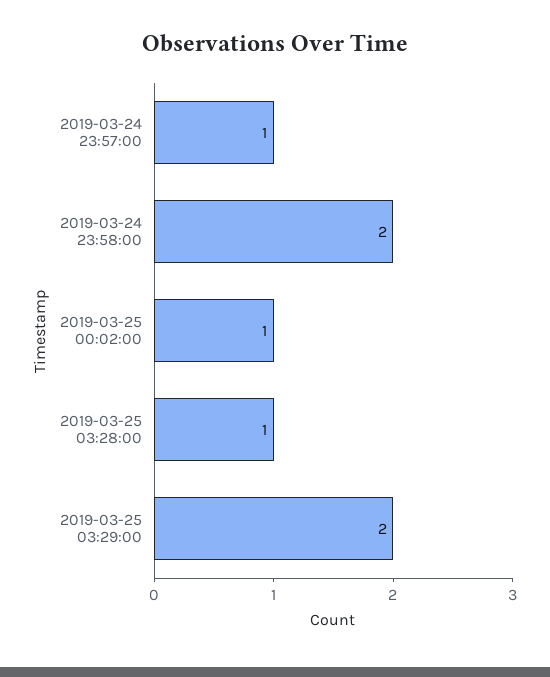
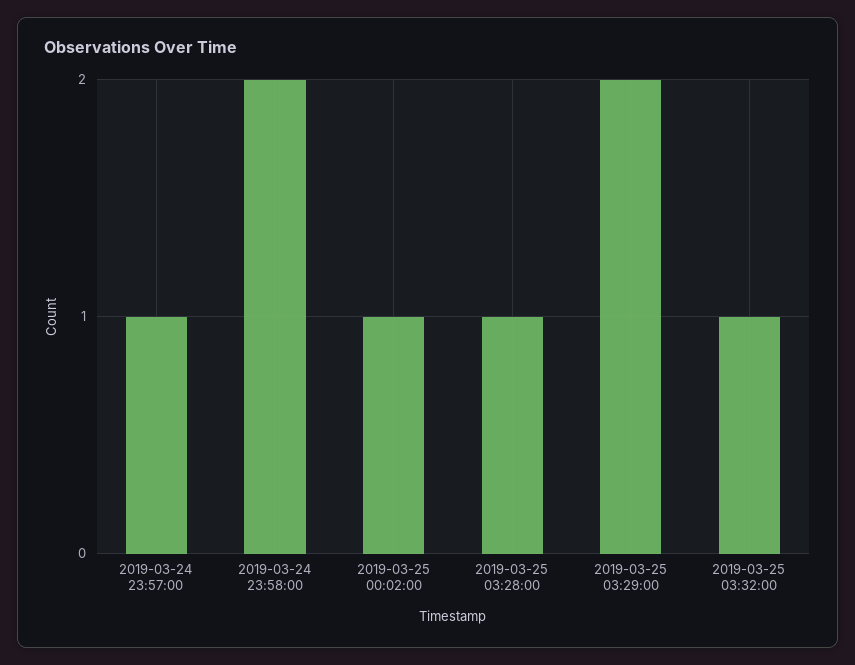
2019-03-25 03:32:00: none -> 1

